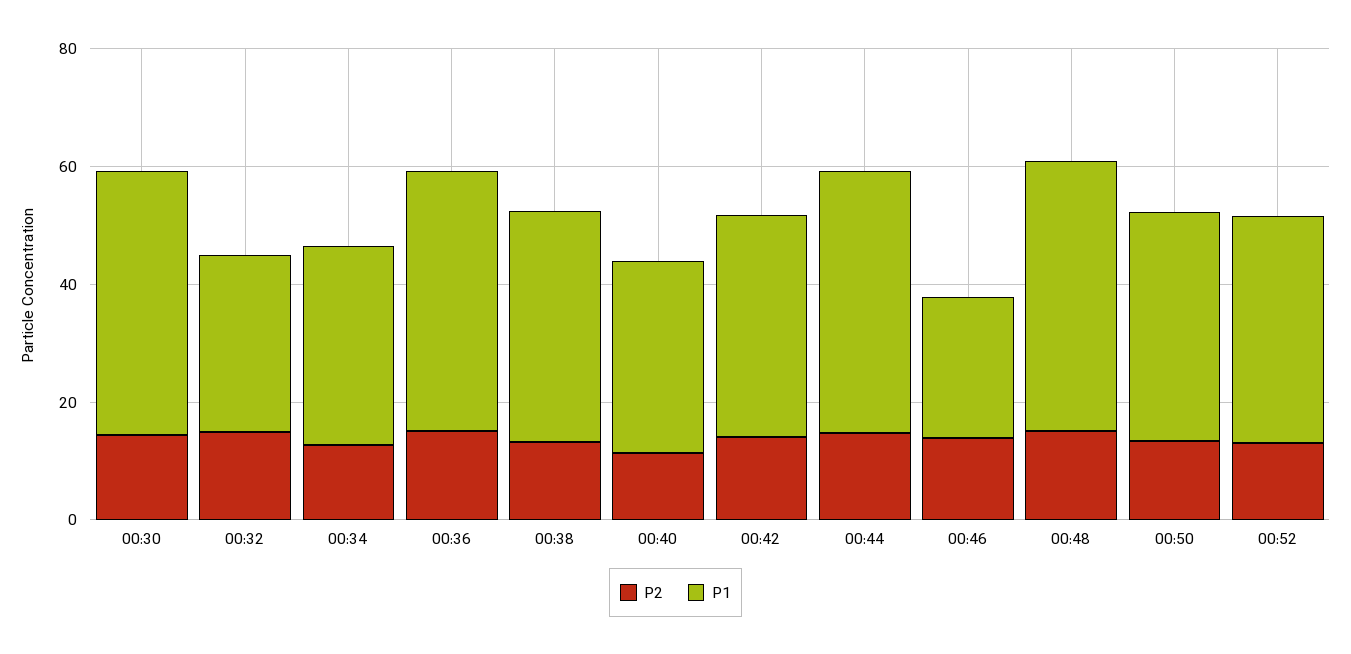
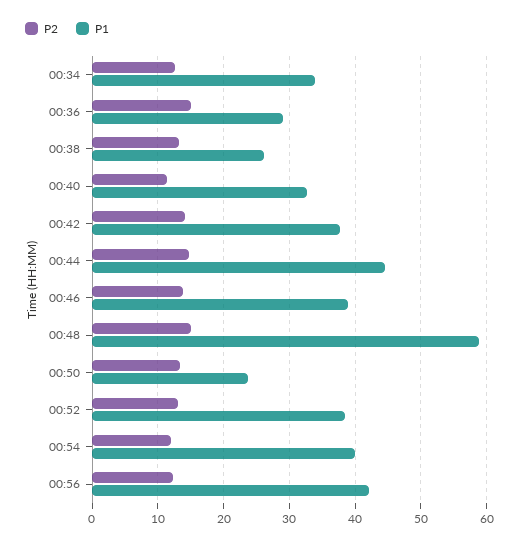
P2, 00:30: 15 -> none
P1, 00:30: 45 -> none
P2, 00:32: 15 -> none
P1, 00:32: 30 -> none
P1, 00:36: 45 -> 29
P1, 00:38: 40 -> 26
P1, 00:46: 25 -> 39
P1, 00:48: 45 -> 59
P1, 00:50: 40 -> 24
P2, 00:54: none -> 12
P1, 00:54: none -> 40
P2, 00:56: none -> 12
P1, 00:56: none -> 42

